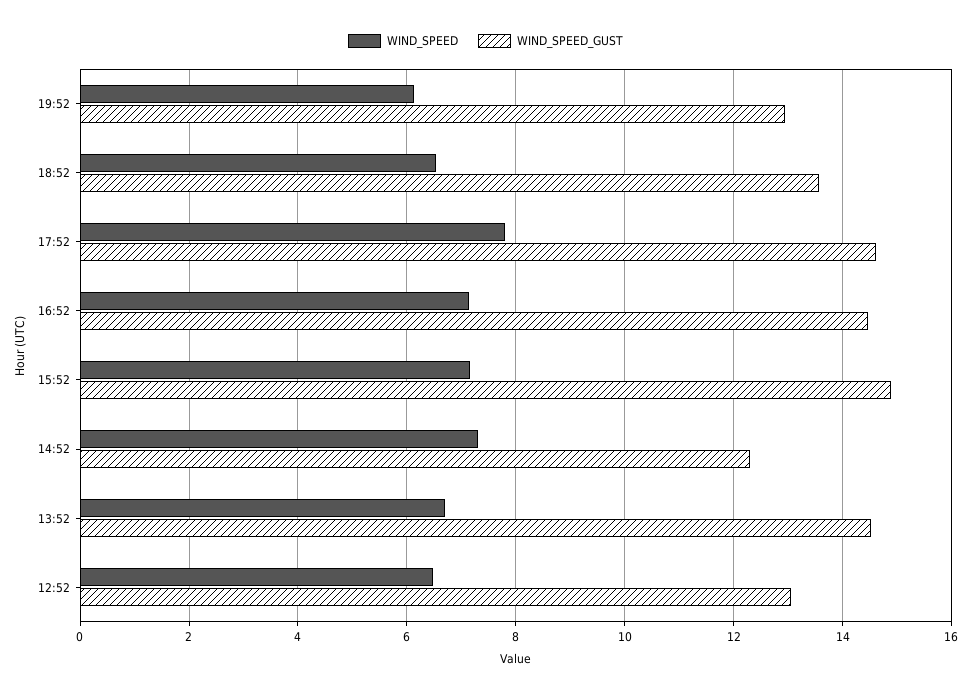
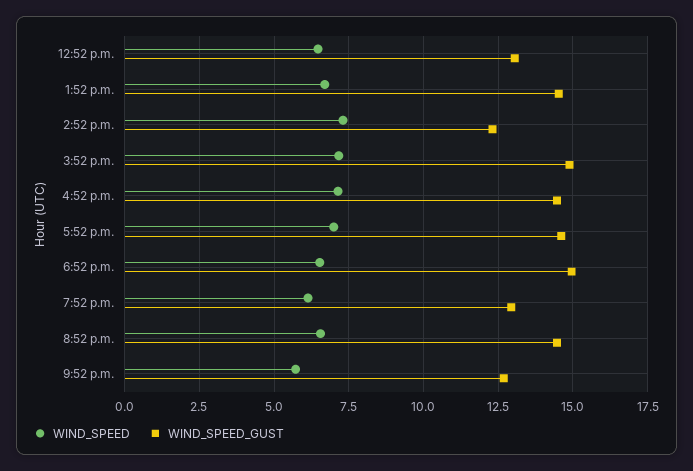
WIND_SPEED_GUST, 18:52: 13.6 -> 15
WIND_SPEED, 17:52: 7.8 -> 7
WIND_SPEED, 8:52 p.m.: none -> 6.5
WIND_SPEED_GUST, 8:52 p.m.: none -> 14.5
WIND_SPEED, 9:52 p.m.: none -> 5.75
WIND_SPEED_GUST, 9:52 p.m.: none -> 12.75

